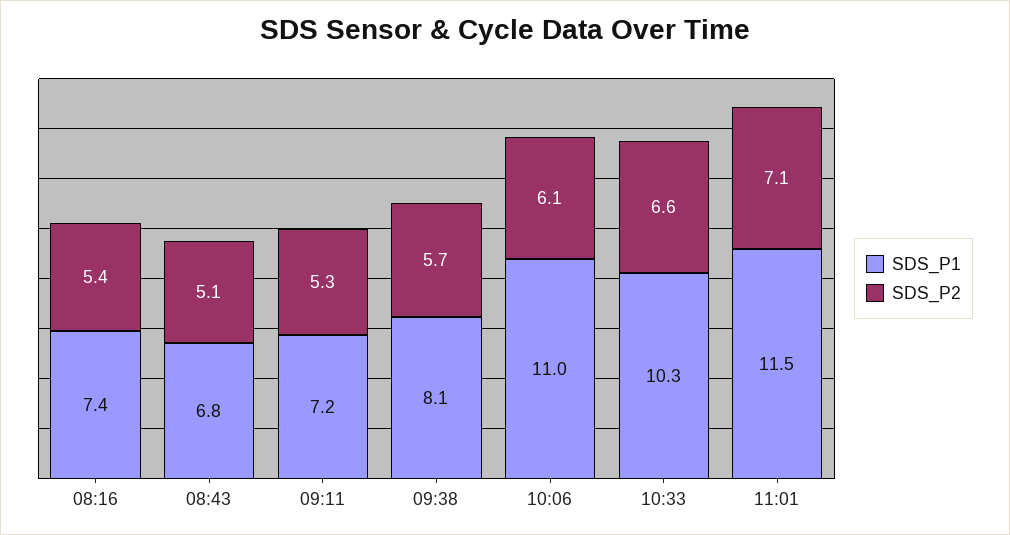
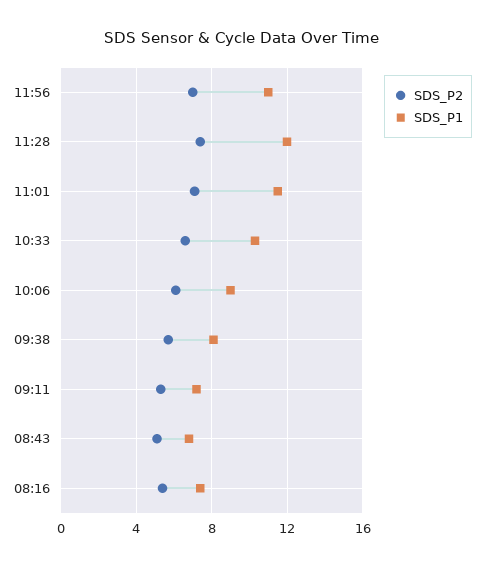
SDS_P1, 10:06: 11 -> 9
SDS_P2, 11:56: none -> 7
SDS_P1, 11:56: none -> 11
SDS_P2, 11:28: none -> 7.5
SDS_P1, 11:28: none -> 12

